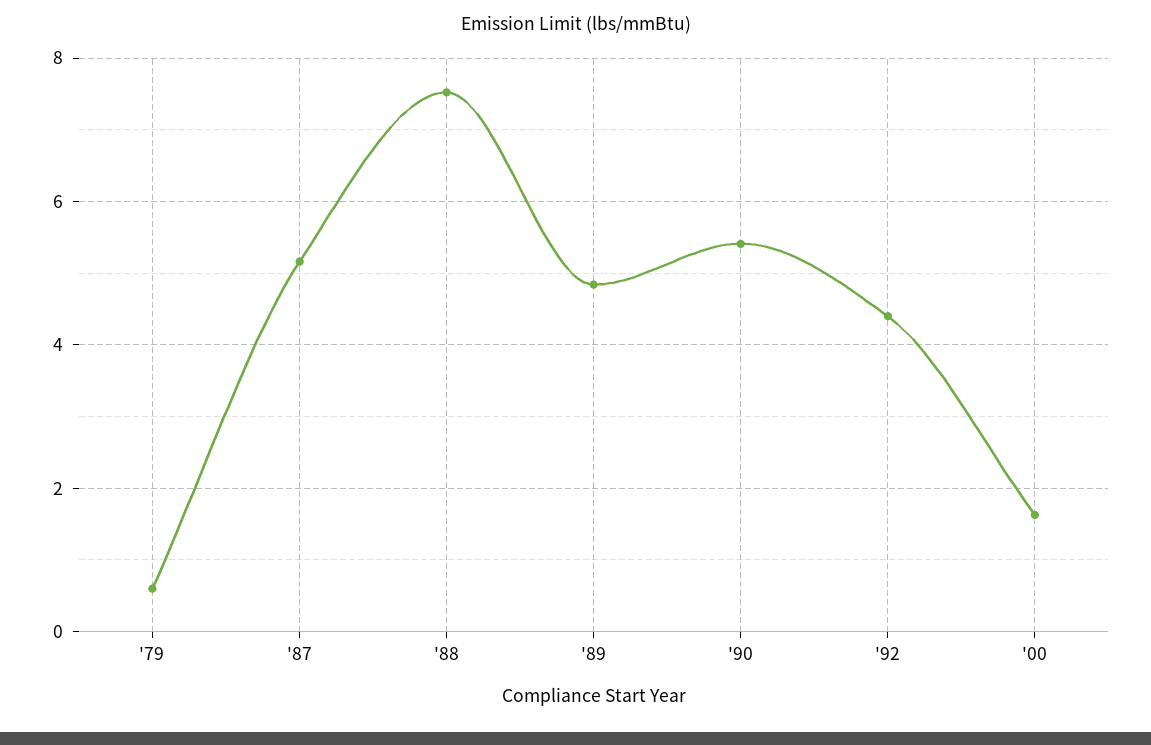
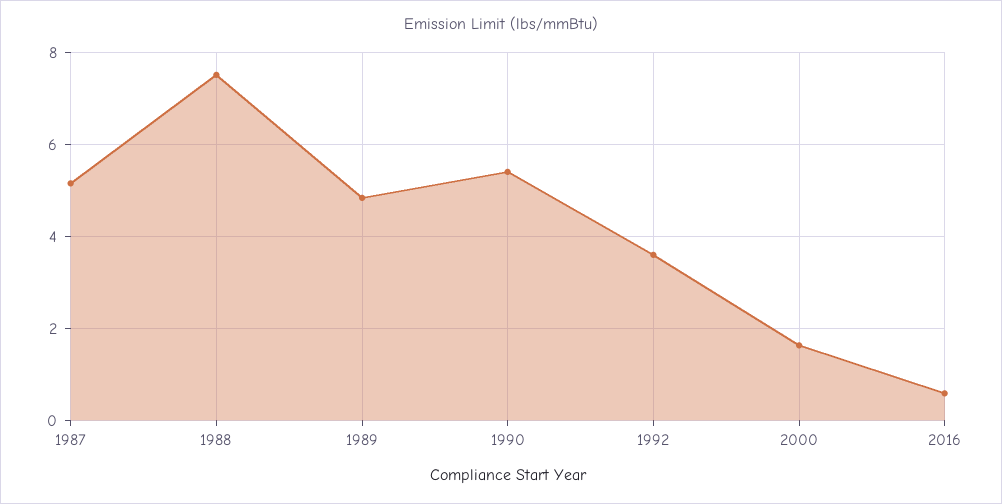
'79: 0.6 -> none
'92: 4.4 -> 3.6
2016: none -> 0.6

